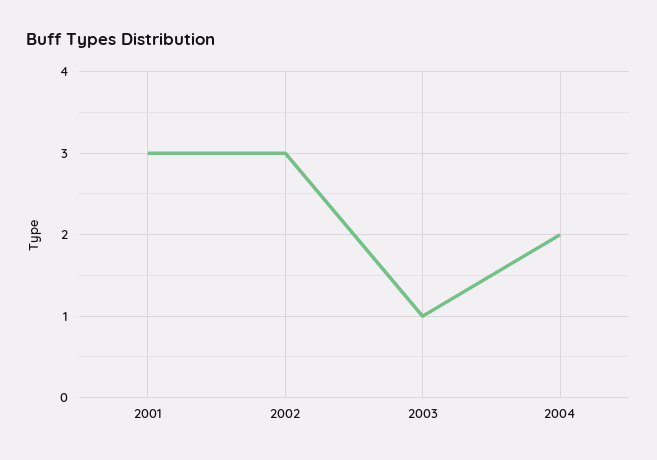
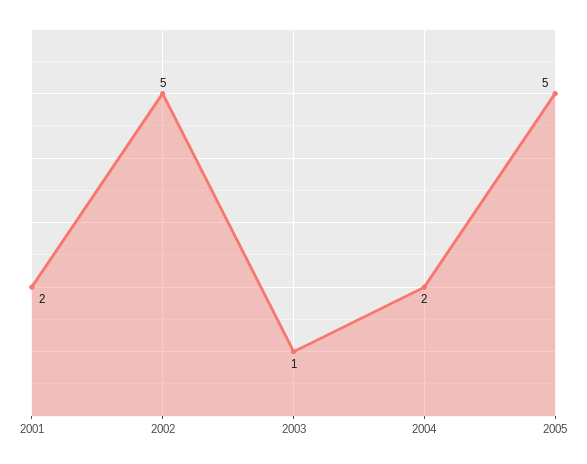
2001: 3 -> 2
2002: 3 -> 5
2005: none -> 5

